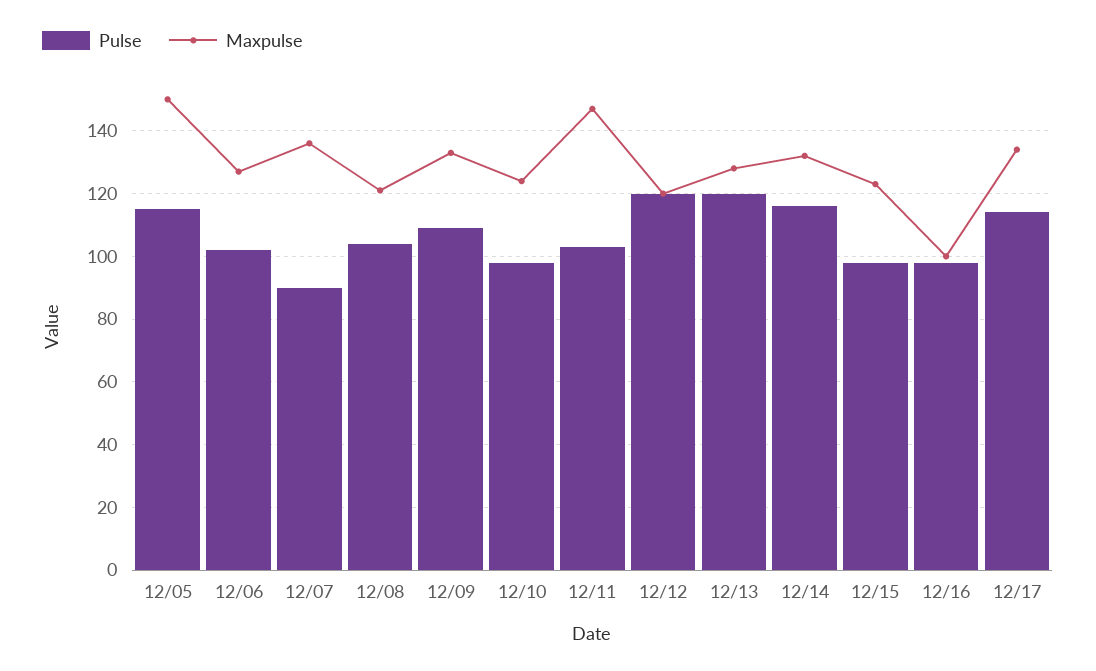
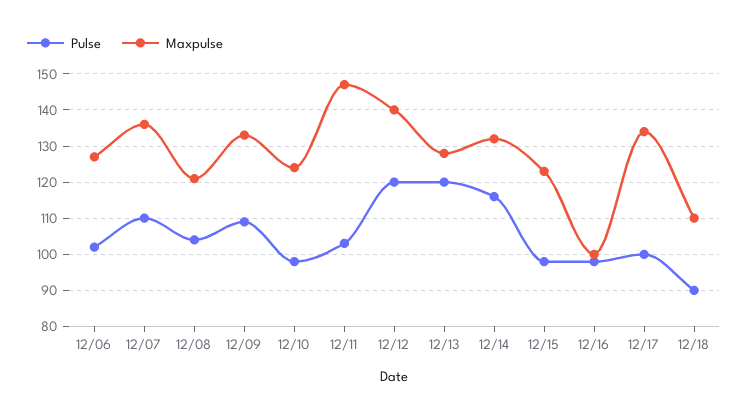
Pulse, 12/05: 115 -> none
Maxpulse, 12/05: 150 -> none
Pulse, 12/07: 90 -> 110
Maxpulse, 12/12: 120 -> 140
Pulse, 12/17: 115 -> 100
Pulse, 12/18: none -> 90
Maxpulse, 12/18: none -> 110

